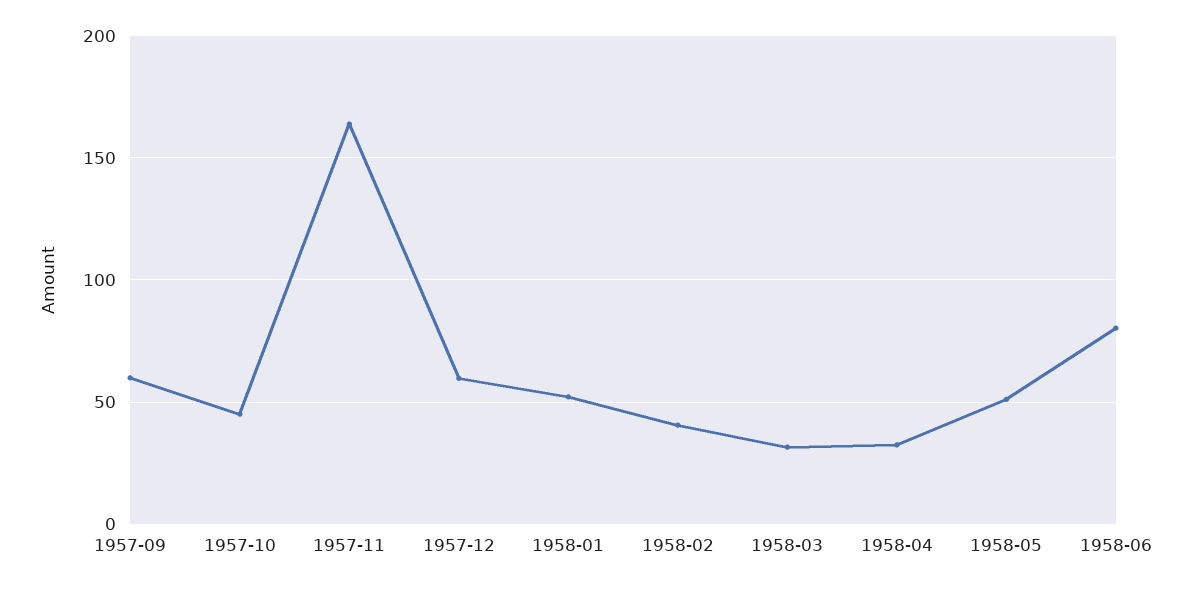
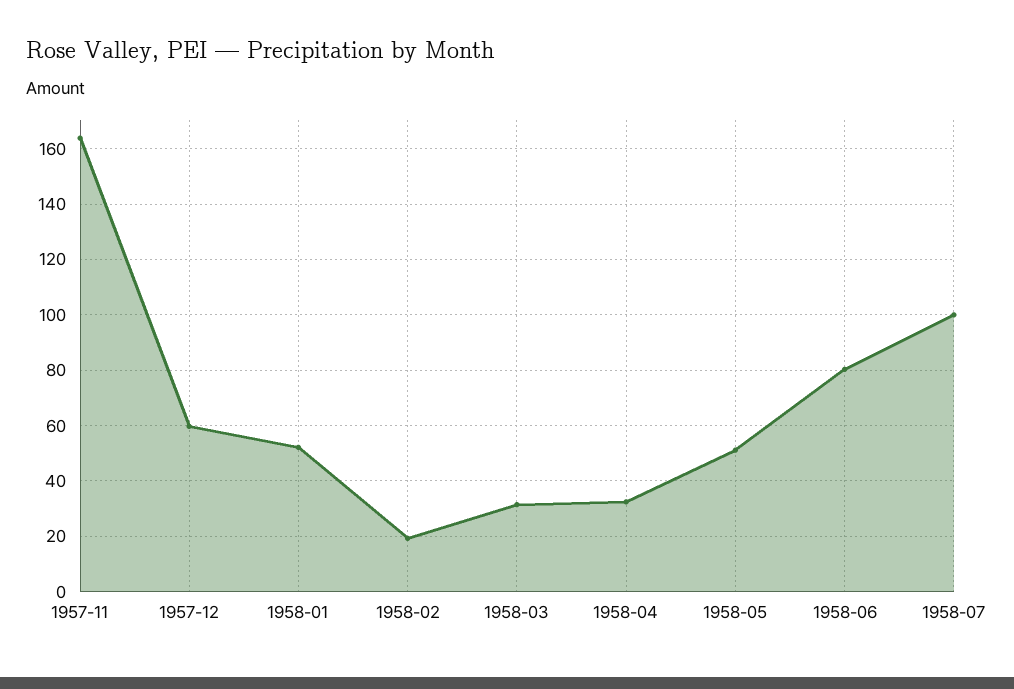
1957-09: 60 -> none
1957-10: 45 -> none
1958-02: 40 -> 20
1958-07: none -> 100

